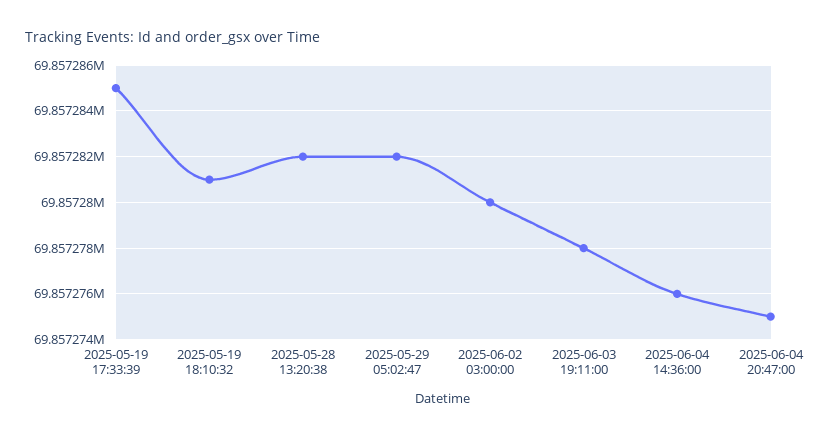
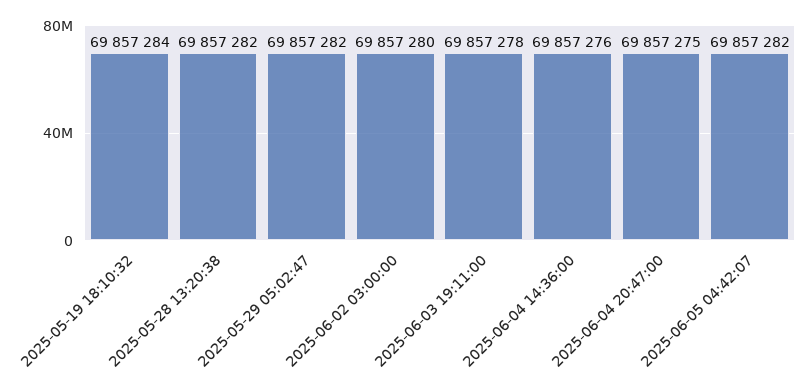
2025-05-19 17:33:39: 69857285 -> none
2025-05-19 18:10:32: 69857281 -> 69857284
2025-06-05 04:42:07: none -> 69857282

